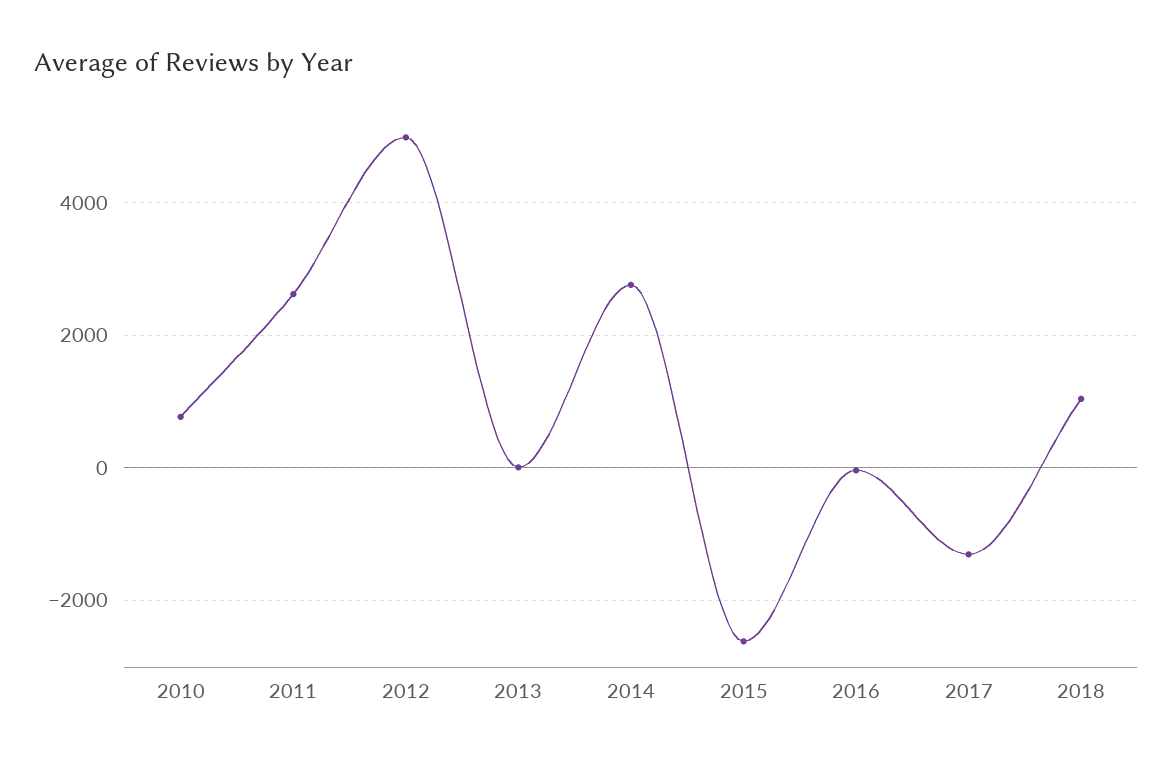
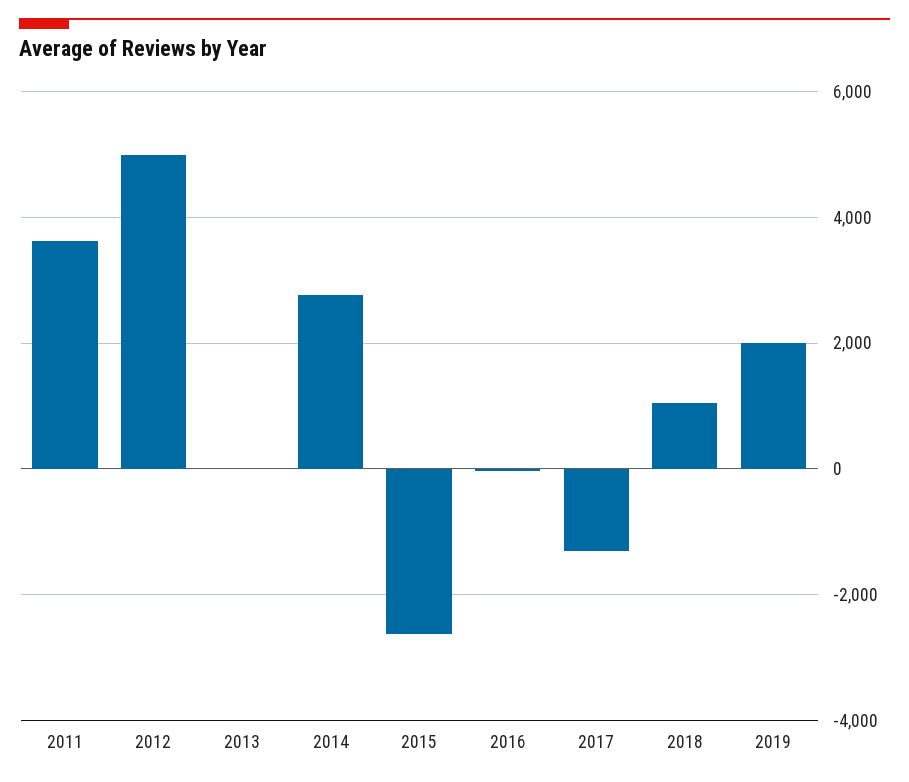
2010: 800 -> none
2011: 2600 -> 3600
2019: none -> 2000

